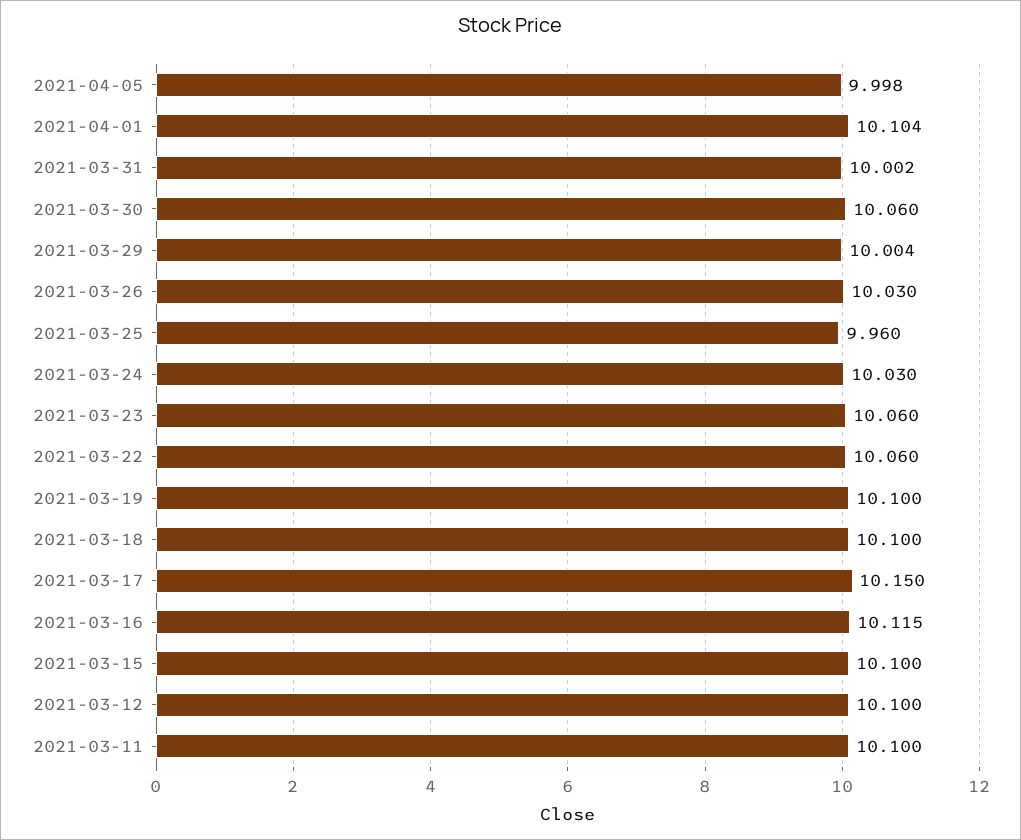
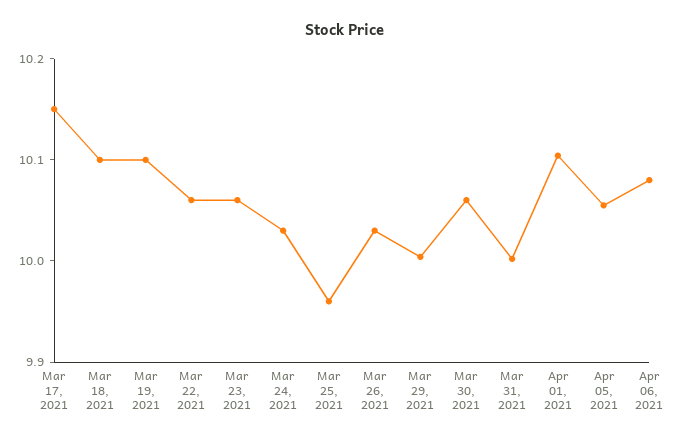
2021-04-05: 9.998 -> 10.06
2021-03-16: 10.115 -> none
2021-03-15: 10.1 -> none
2021-03-12: 10.1 -> none
2021-03-11: 10.1 -> none
Apr 06, 2021: none -> 10.08

